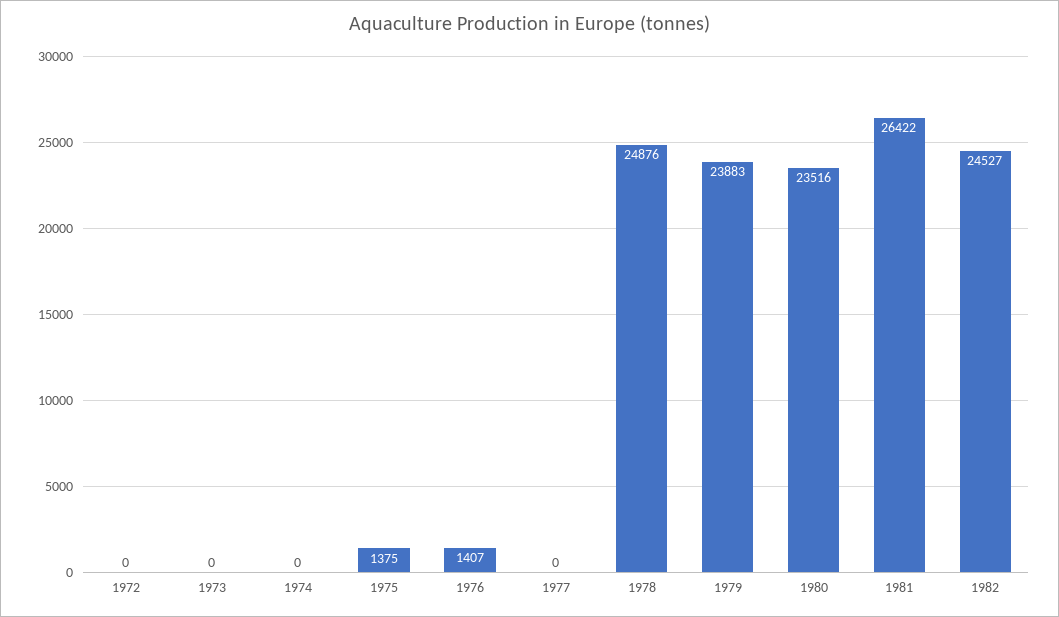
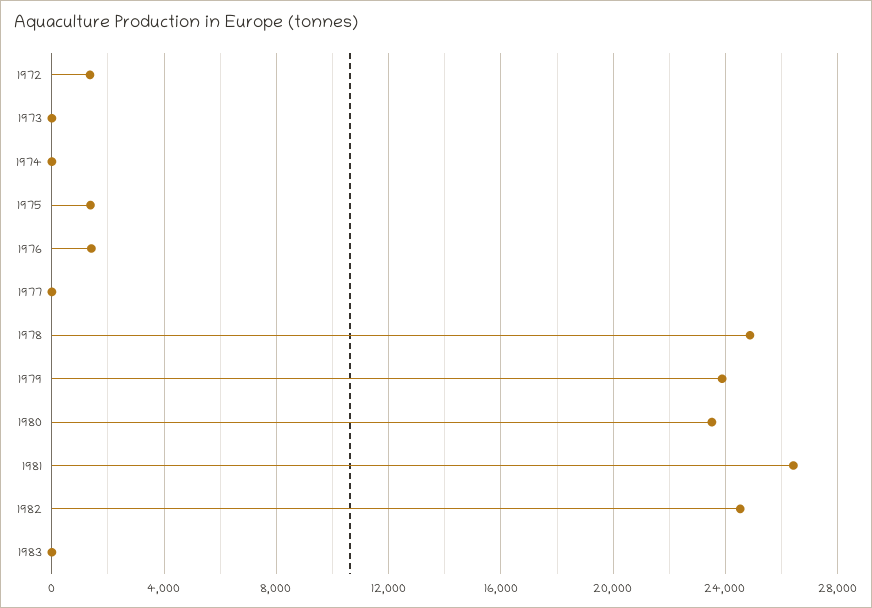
1972: 0 -> 1500
1983: none -> 0

